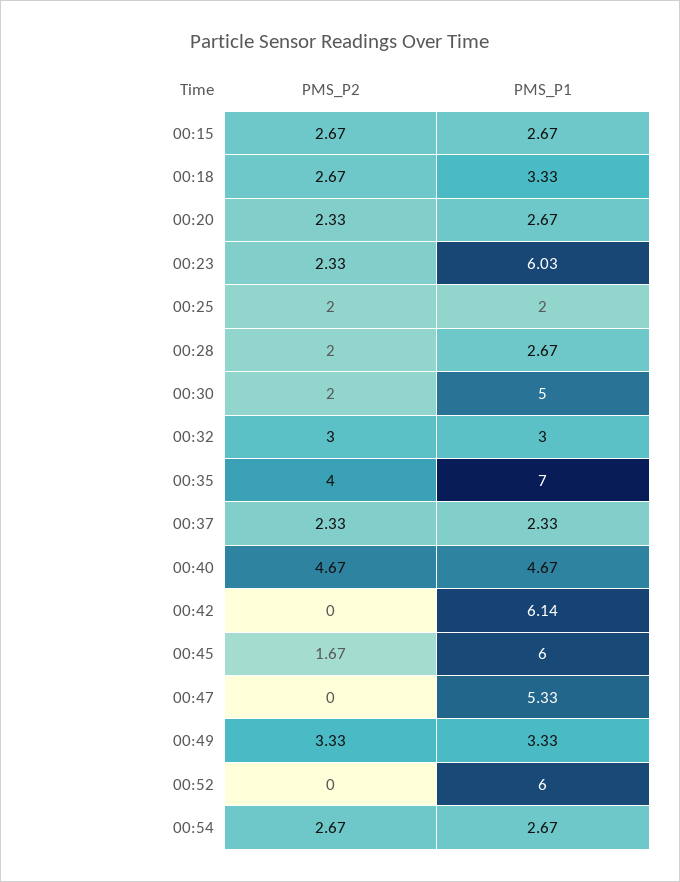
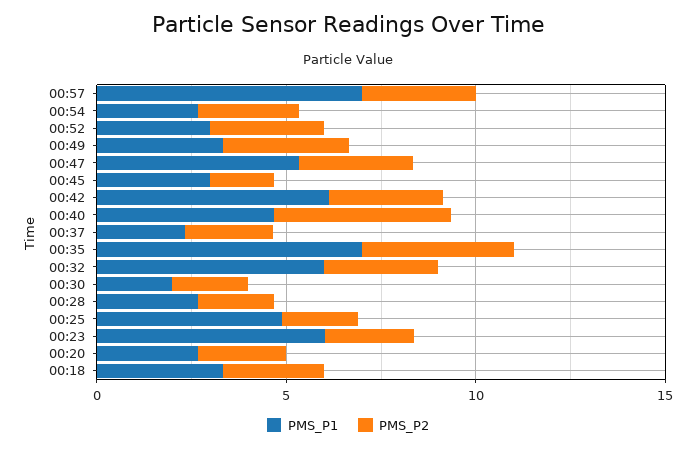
PMS_P2, 00:15: 2.67 -> none
PMS_P1, 00:15: 2.67 -> none
PMS_P1, 00:25: 2 -> 5
PMS_P1, 00:30: 5 -> 2
PMS_P1, 00:32: 3 -> 6
PMS_P2, 00:42: 0 -> 3
PMS_P1, 00:45: 6 -> 3
PMS_P2, 00:47: 0 -> 3
PMS_P2, 00:52: 0 -> 3
PMS_P1, 00:52: 6 -> 3
PMS_P1, 00:57: none -> 7
PMS_P2, 00:57: none -> 3

